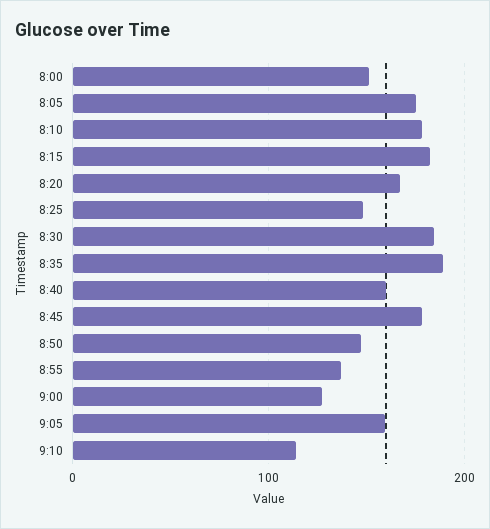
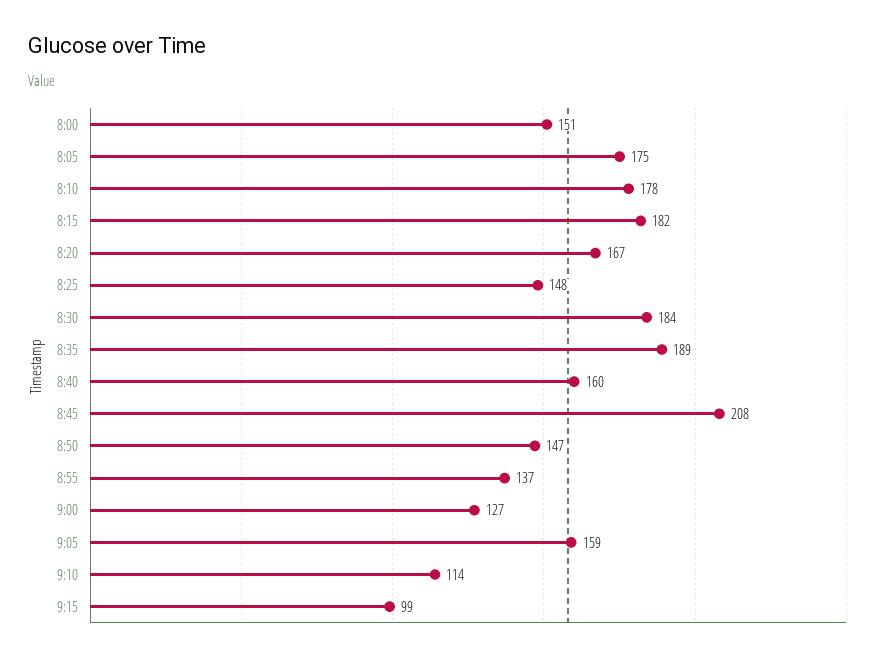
8:45: 180 -> 208
9:15: none -> 99

